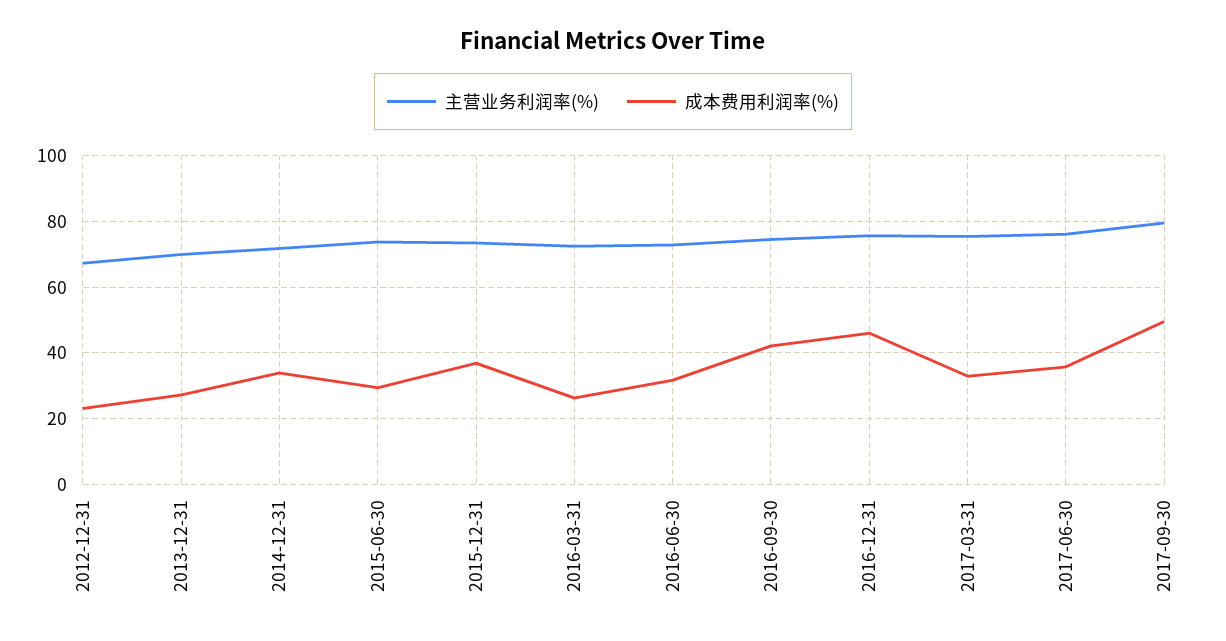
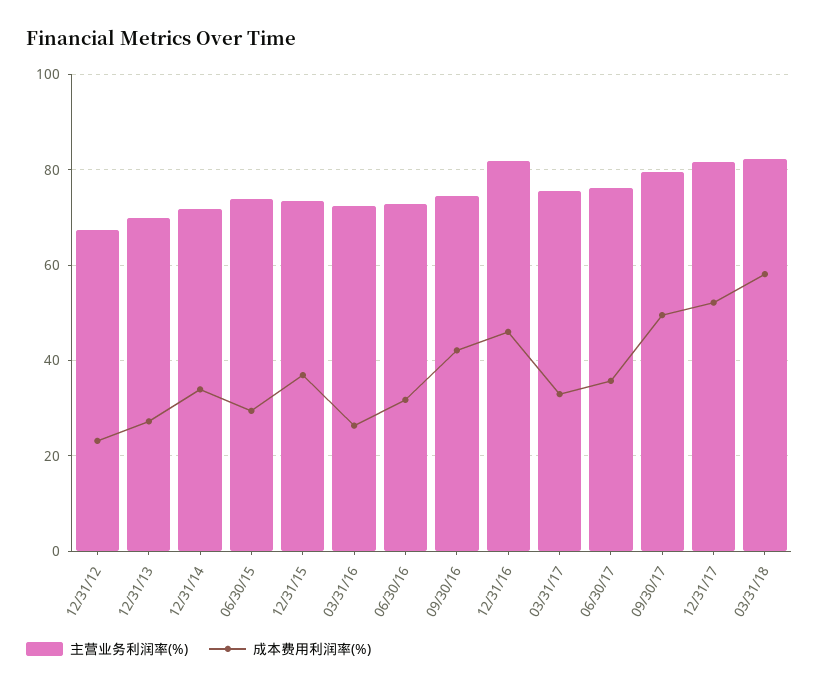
主营业务利润率(%), 2016-12-31: 76 -> 82
主营业务利润率(%), 12/31/17: none -> 82
成本费用利润率(%), 12/31/17: none -> 52
主营业务利润率(%), 03/31/18: none -> 82
成本费用利润率(%), 03/31/18: none -> 58

